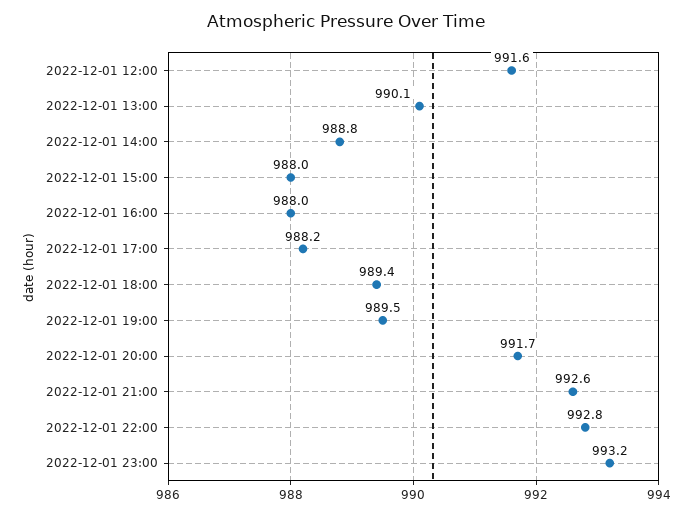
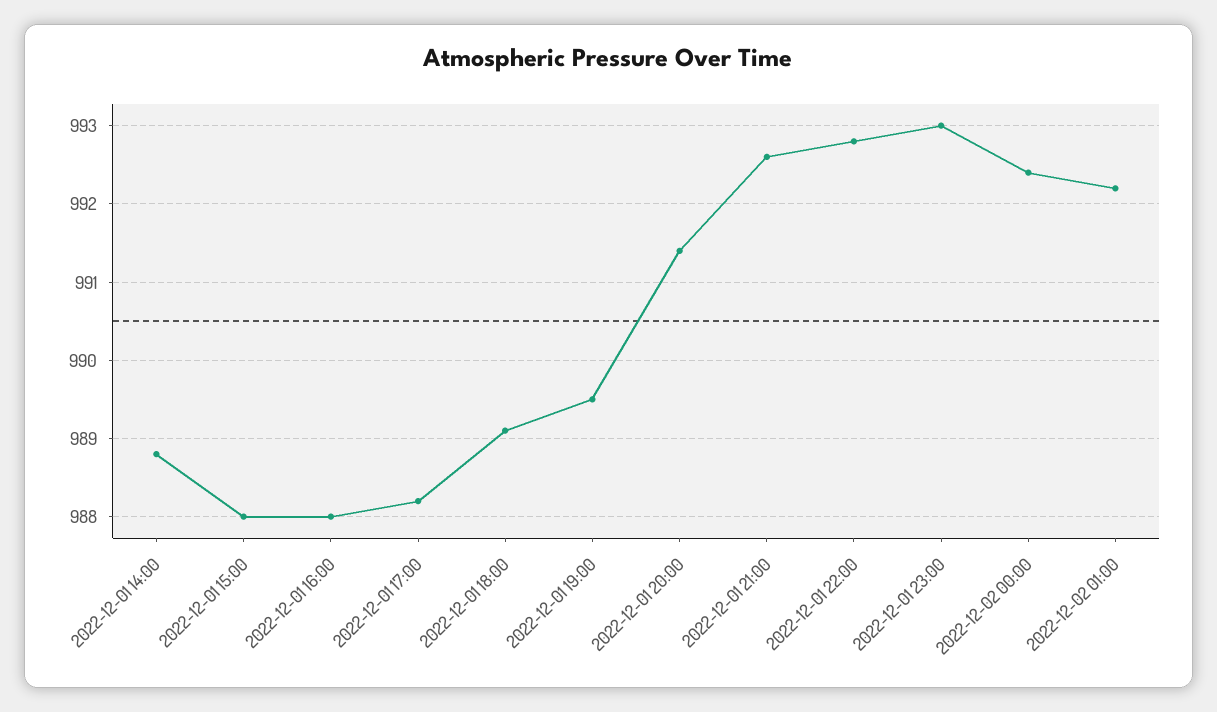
2022-12-01 12:00: 991.6 -> none
2022-12-01 13:00: 990.1 -> none
2022-12-01 18:00: 989.4 -> 989.1
2022-12-01 20:00: 991.7 -> 991.4
2022-12-01 23:00: 993.2 -> 993
2022-12-02 00:00: none -> 992.4
2022-12-02 01:00: none -> 992.2

